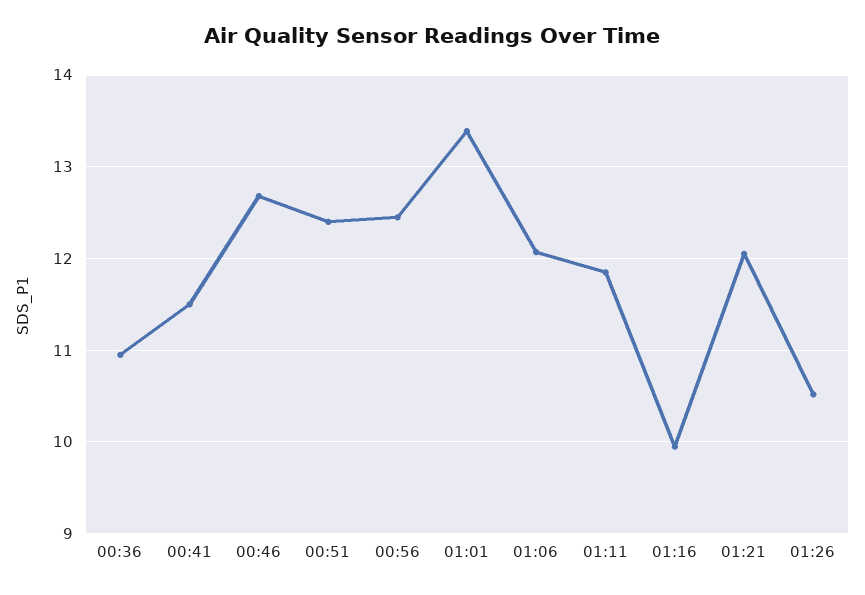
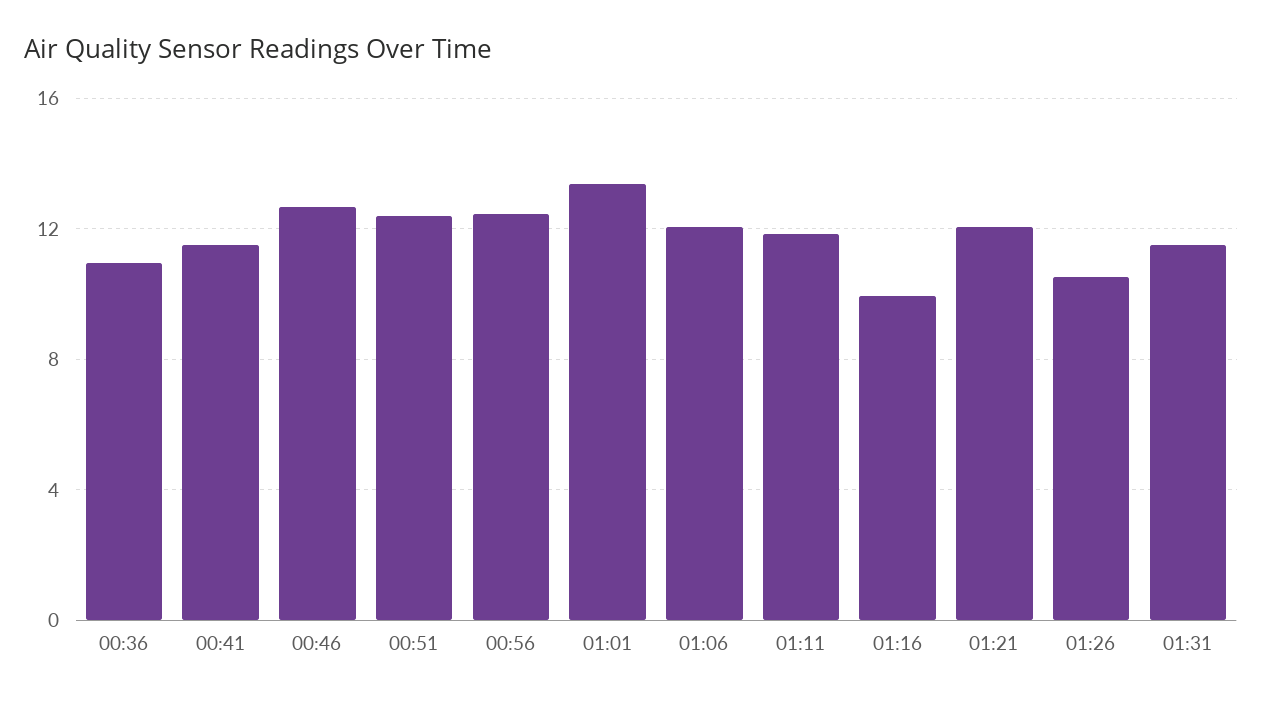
01:31: none -> 11.5

